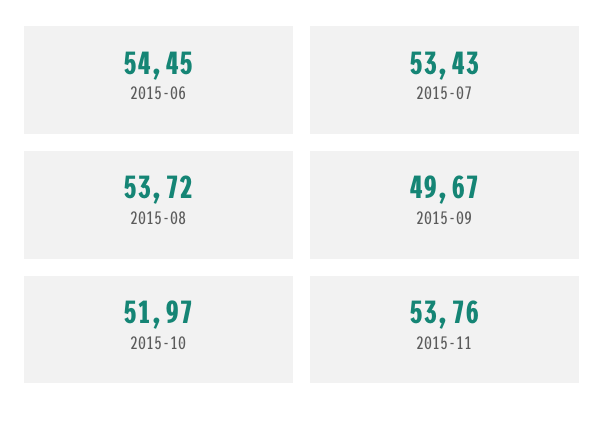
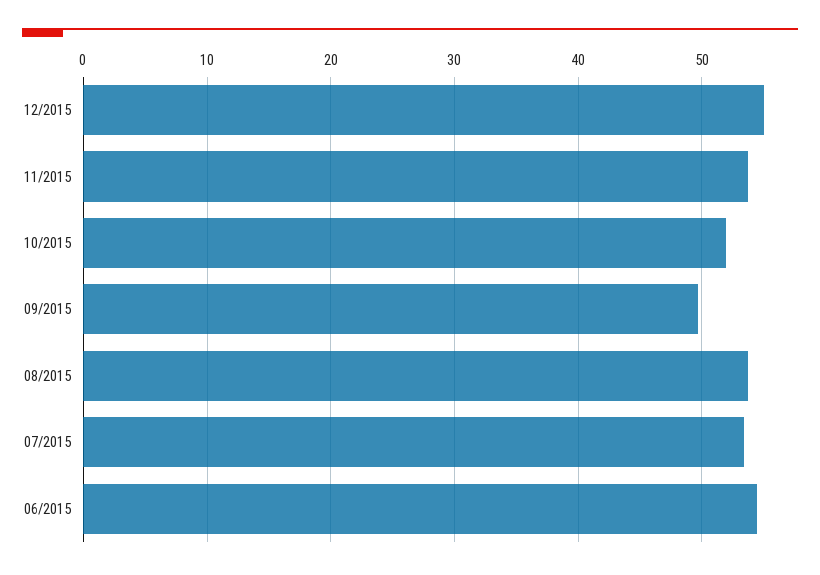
12/2015: none -> 55

